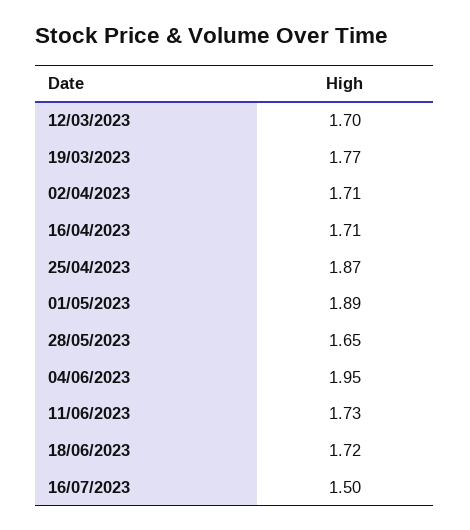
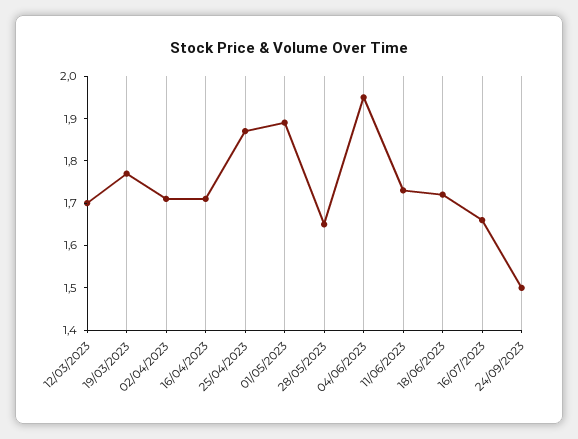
16/07/2023: 1.5 -> 1.65
24/09/2023: none -> 1.5

